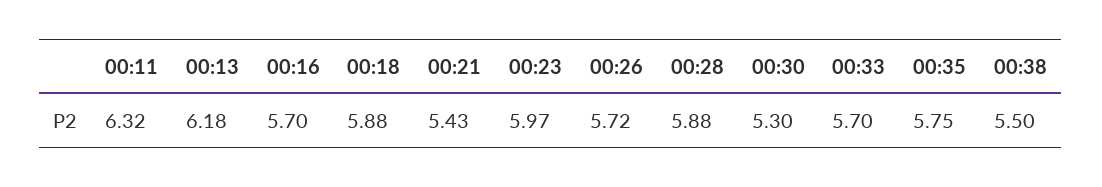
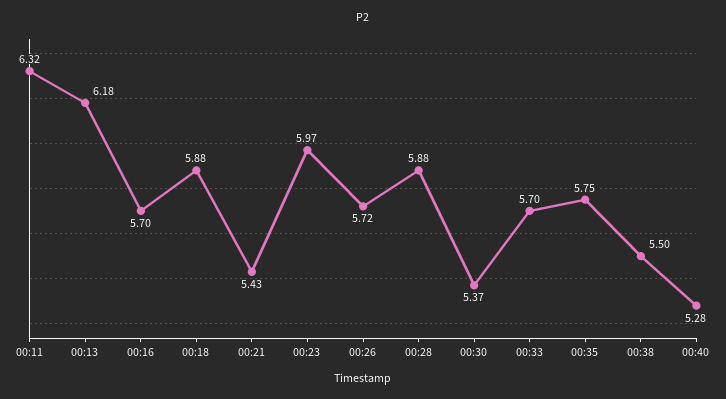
00:30: 5.3 -> 5.37
00:40: none -> 5.28

